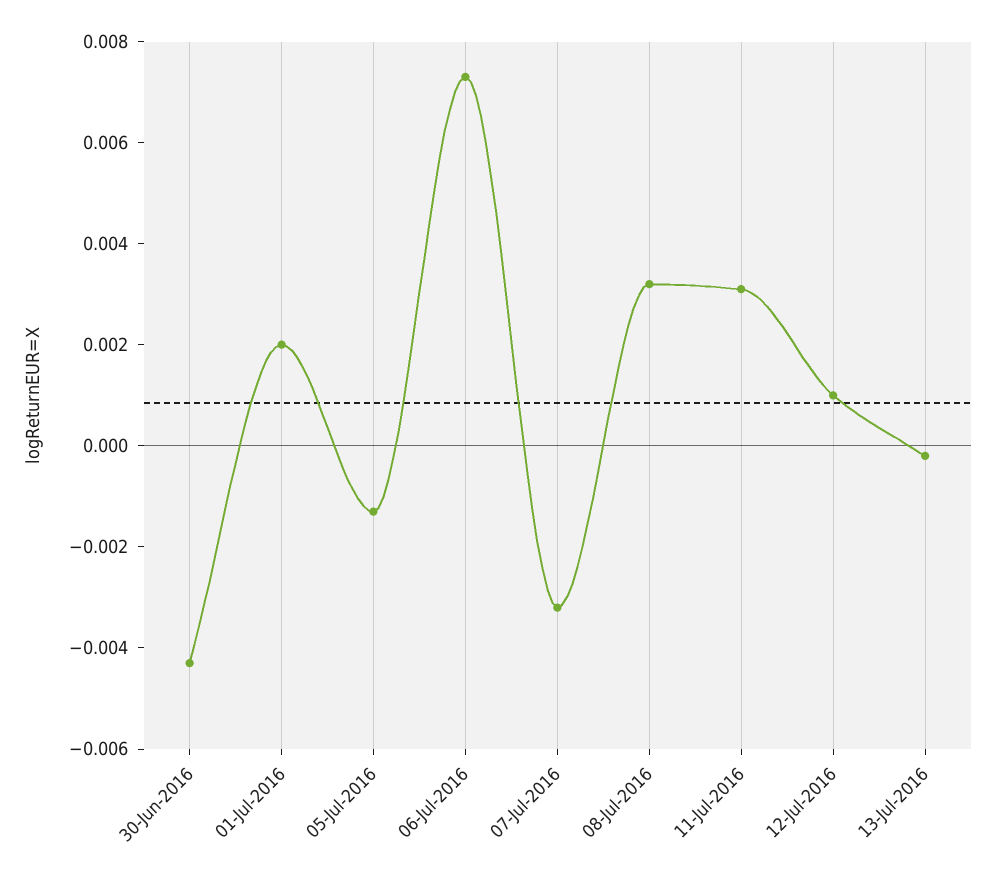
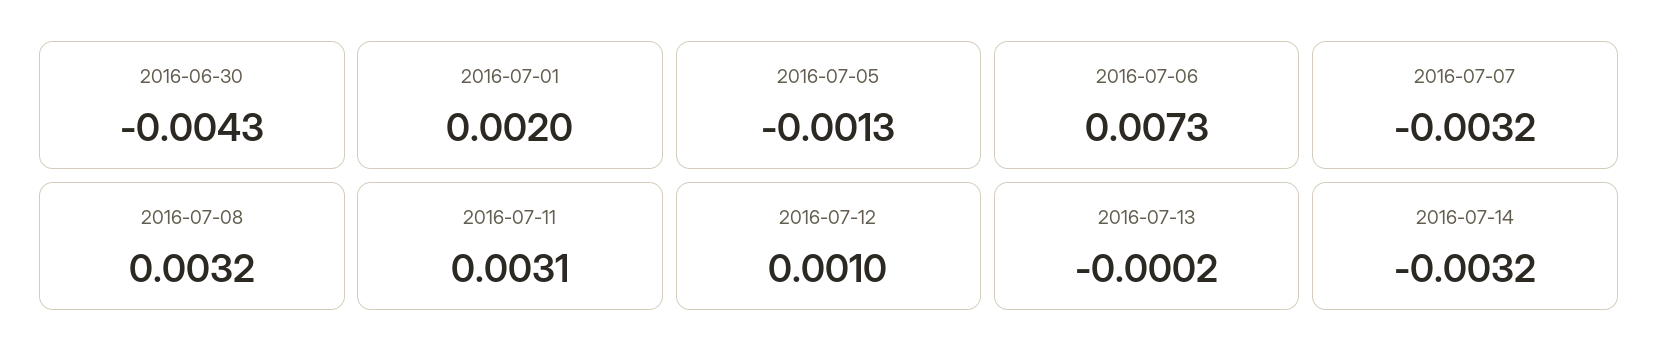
2016-07-14: none -> -0.0032

